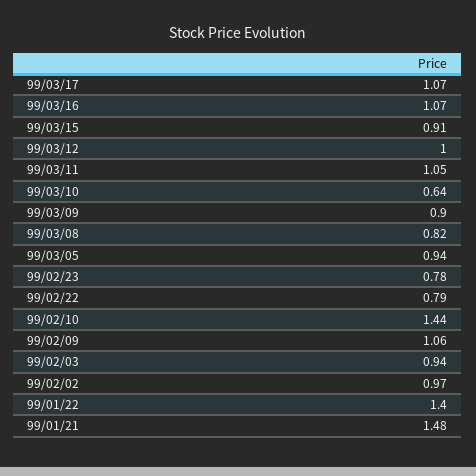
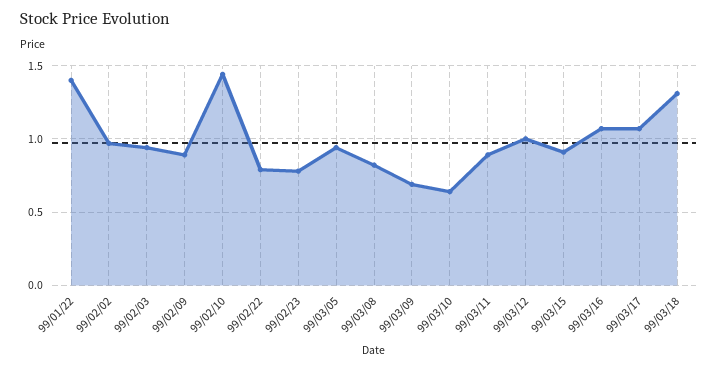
99/03/11: 1.05 -> 0.9
99/03/09: 0.9 -> 0.7
99/02/09: 1.06 -> 0.9
99/01/21: 1.48 -> none
99/03/18: none -> 1.3

